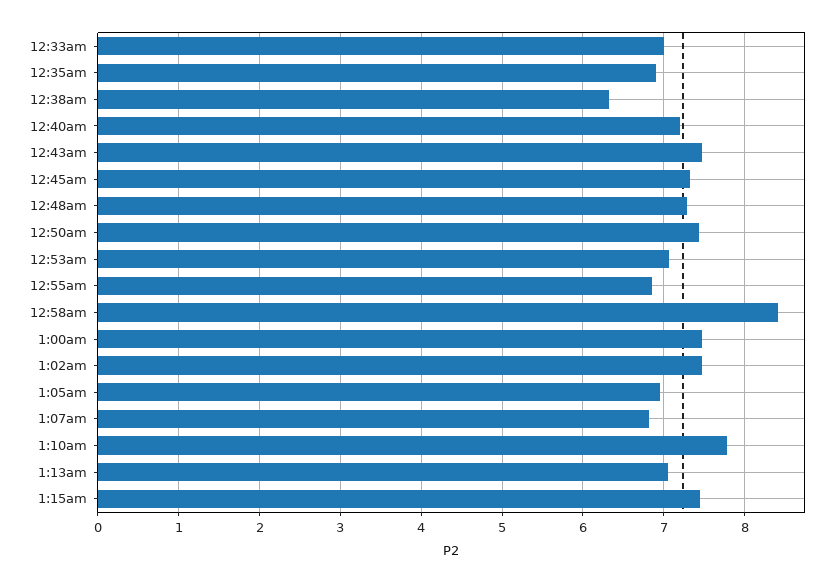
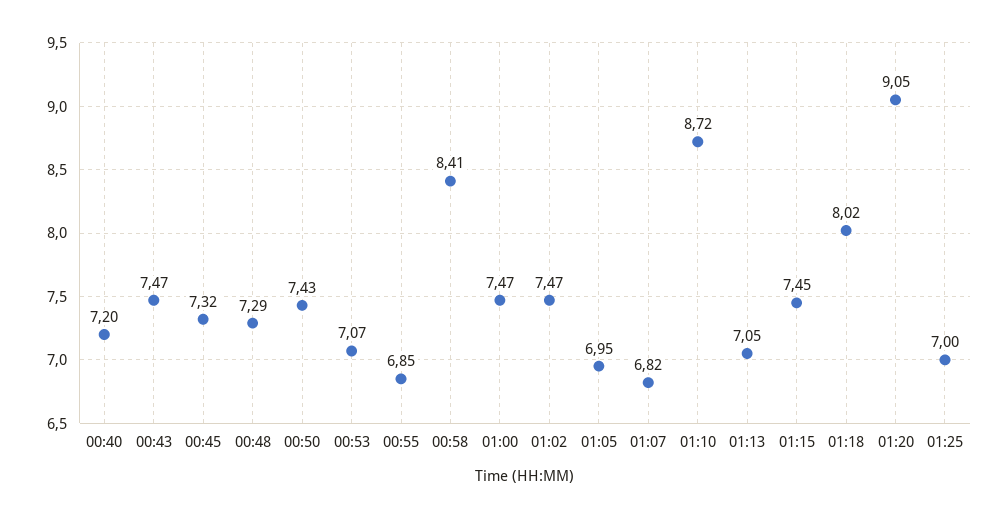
12:33am: 7 -> none
12:35am: 6.9 -> none
12:38am: 6.3 -> none
1:10am: 7.8 -> 8.72
01:18: none -> 8.02
01:20: none -> 9.05
01:25: none -> 7

